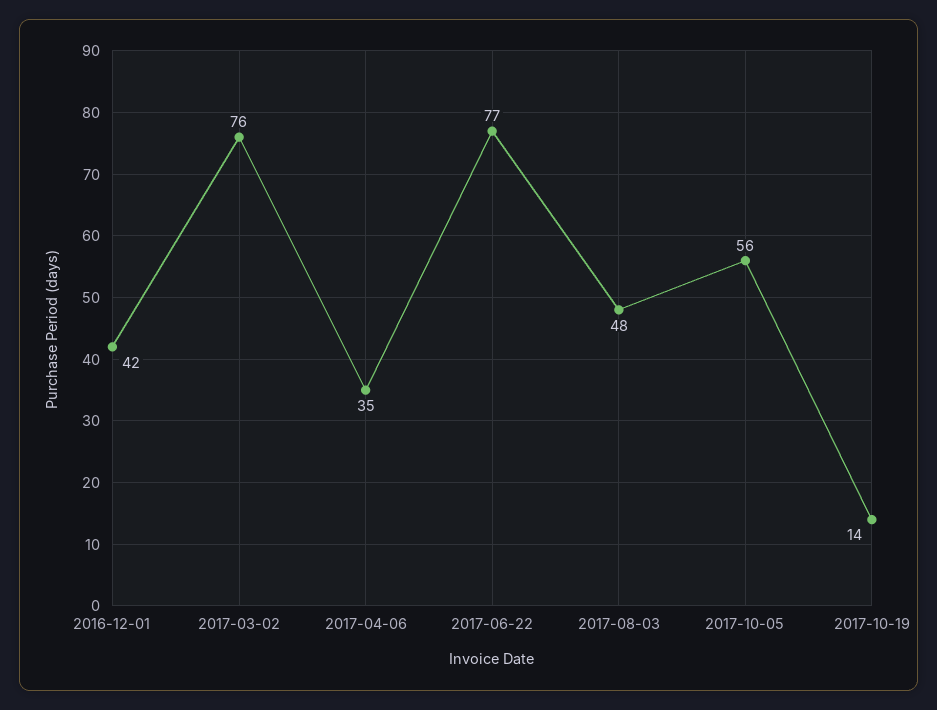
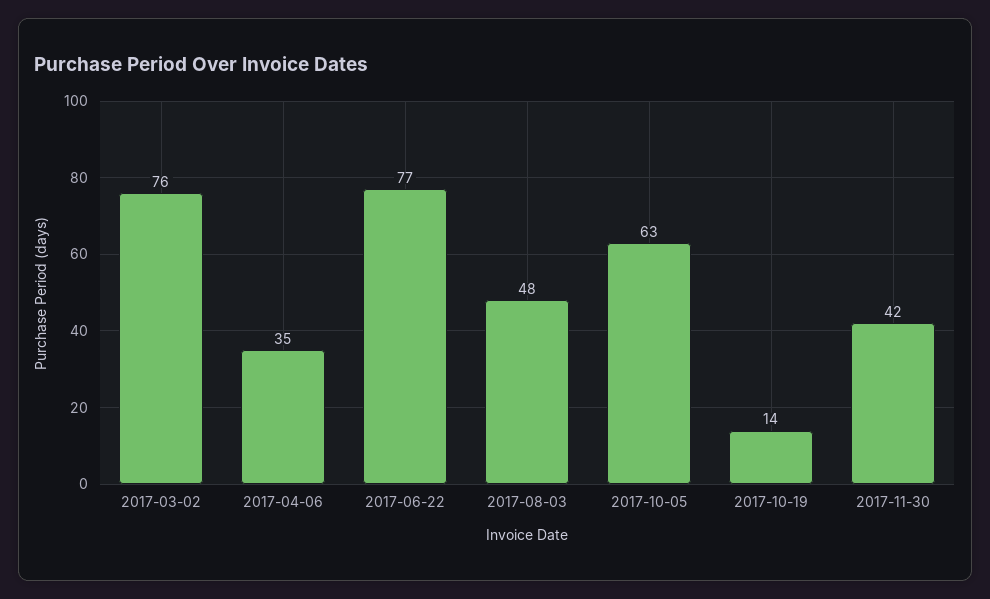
2016-12-01: 42 -> none
2017-10-05: 56 -> 63
2017-11-30: none -> 42

